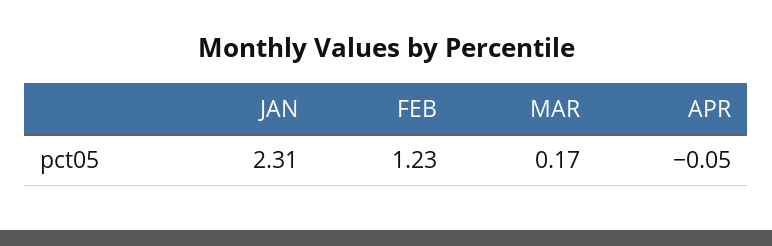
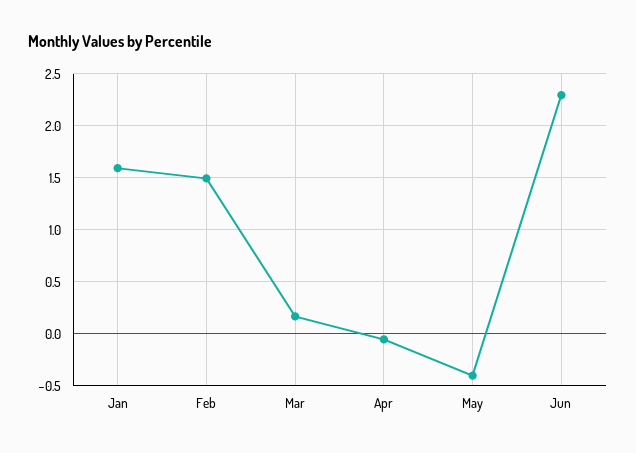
JAN: 2.31 -> 1.6
FEB: 1.23 -> 1.5
May: none -> -0.4
Jun: none -> 2.3

